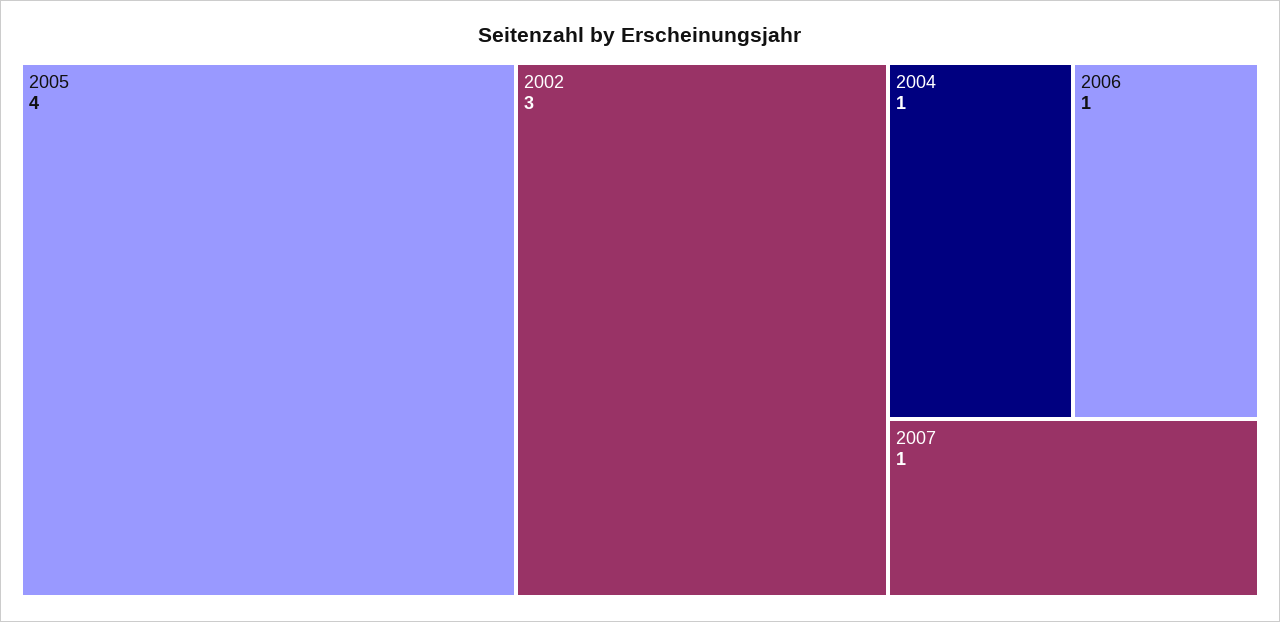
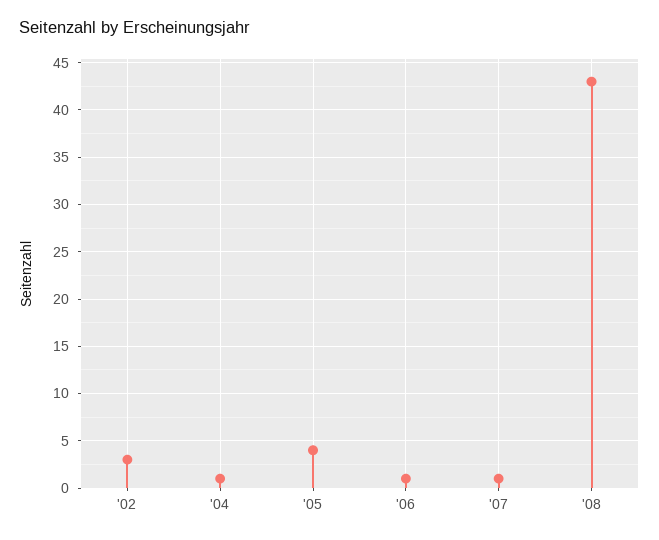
'08: none -> 43

